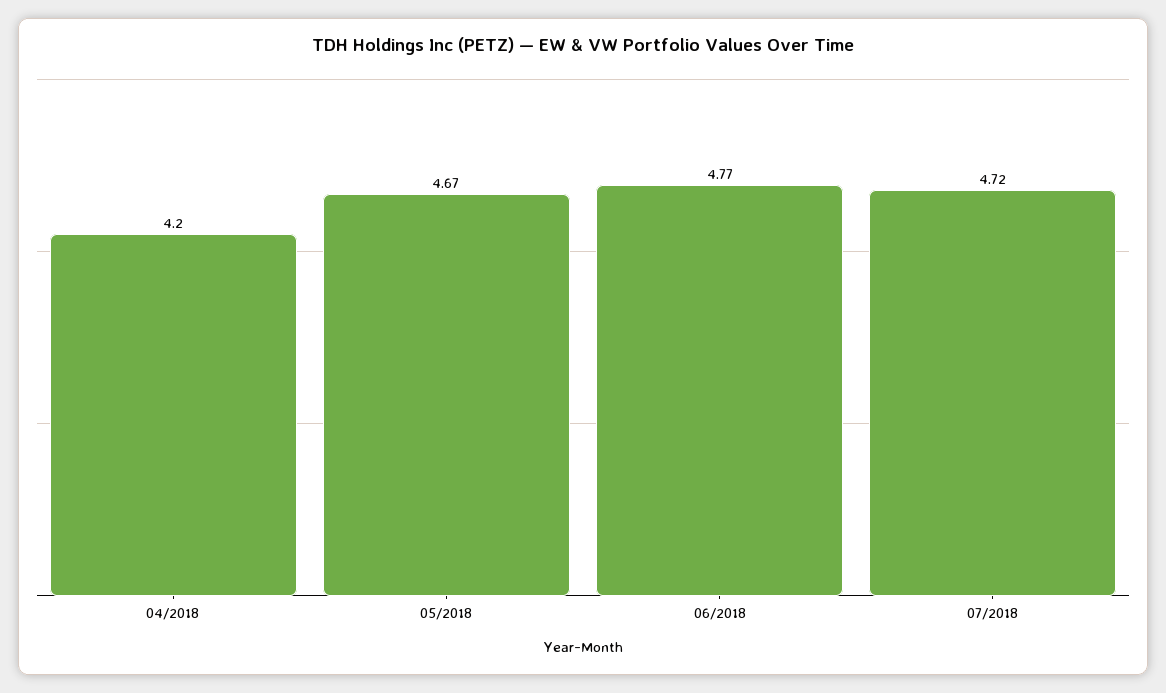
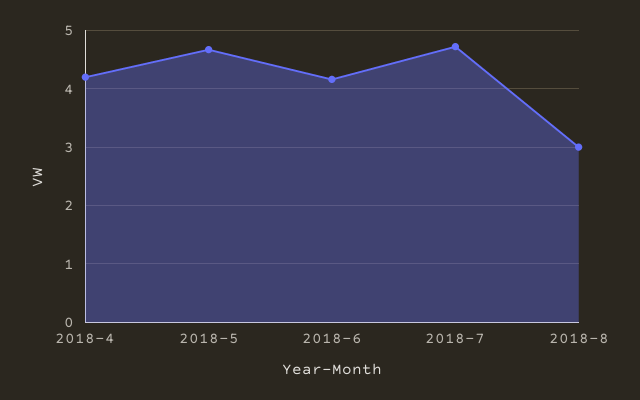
06/2018: 4.77 -> 4.2
2018-8: none -> 3

